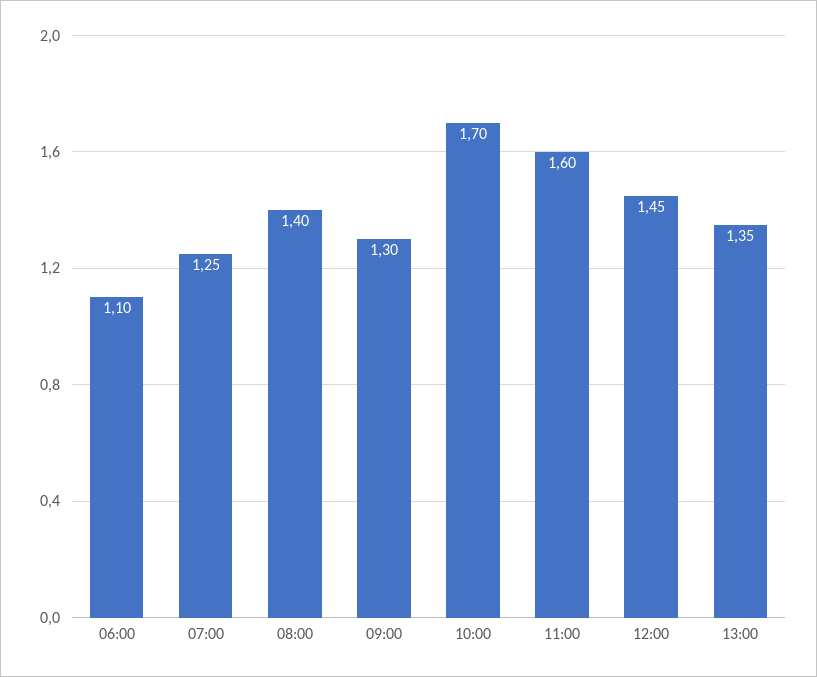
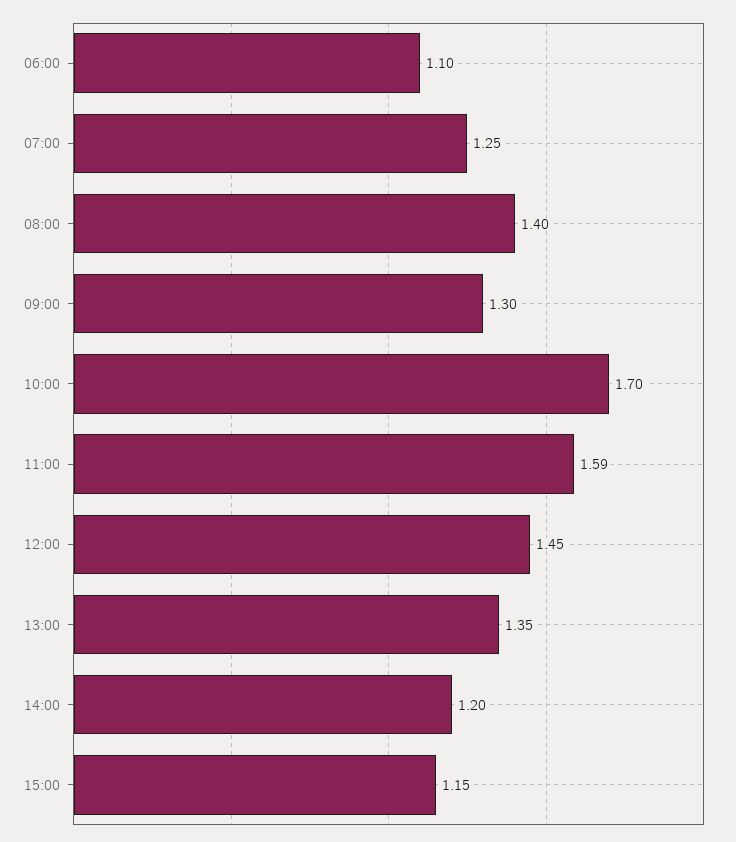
11:00: 1.6 -> 1.59
14:00: none -> 1.2
15:00: none -> 1.15

